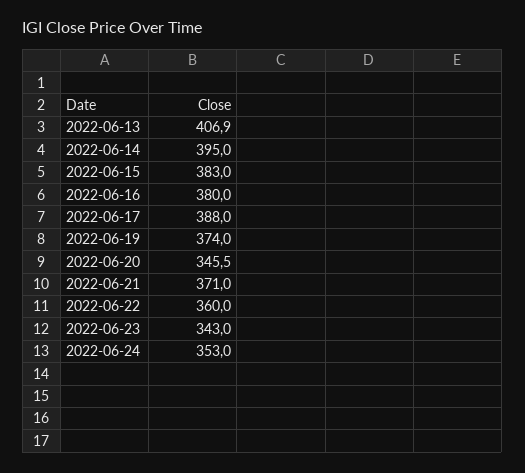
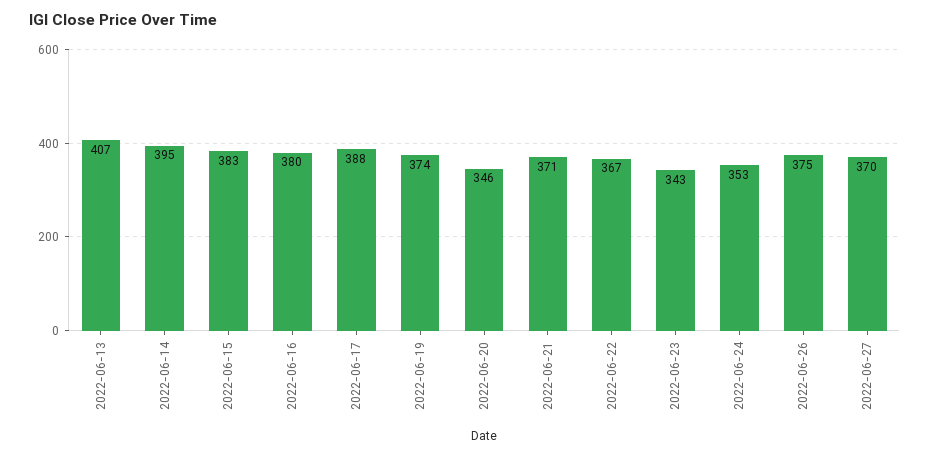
2022-06-22: 360 -> 367
2022-06-26: none -> 375
2022-06-27: none -> 370

